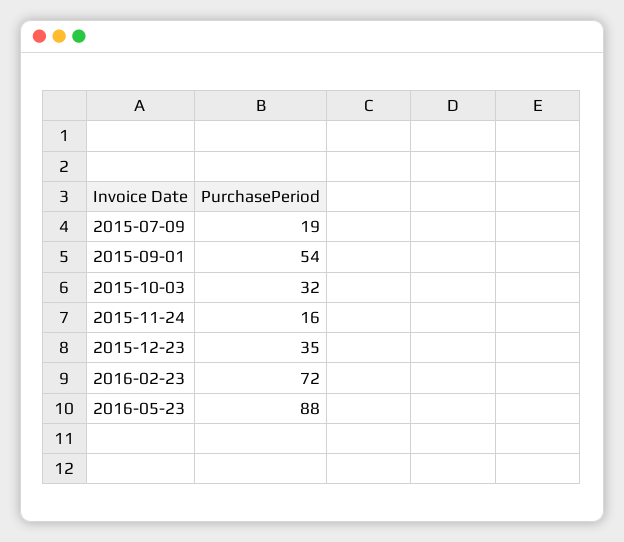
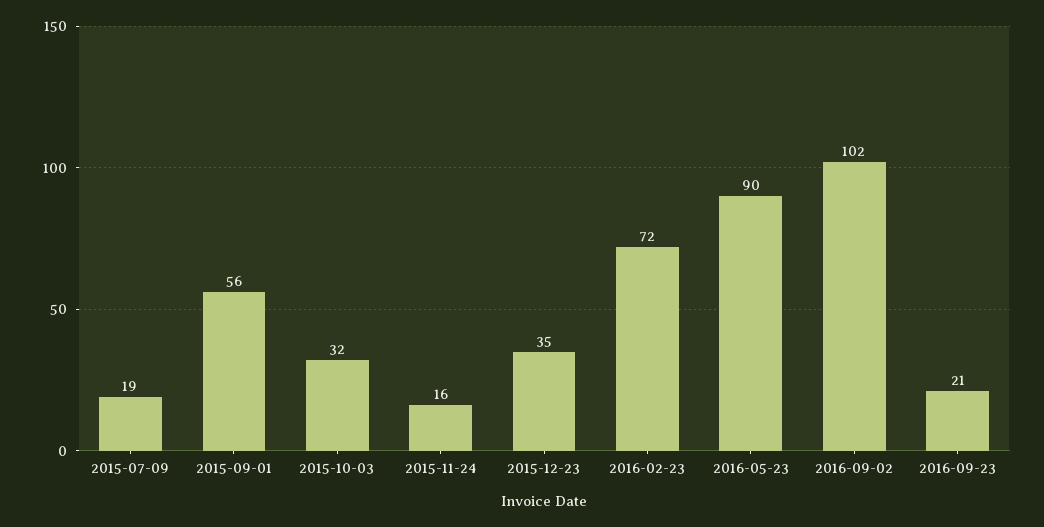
2015-09-01: 54 -> 56
2016-05-23: 88 -> 90
2016-09-02: none -> 102
2016-09-23: none -> 21

